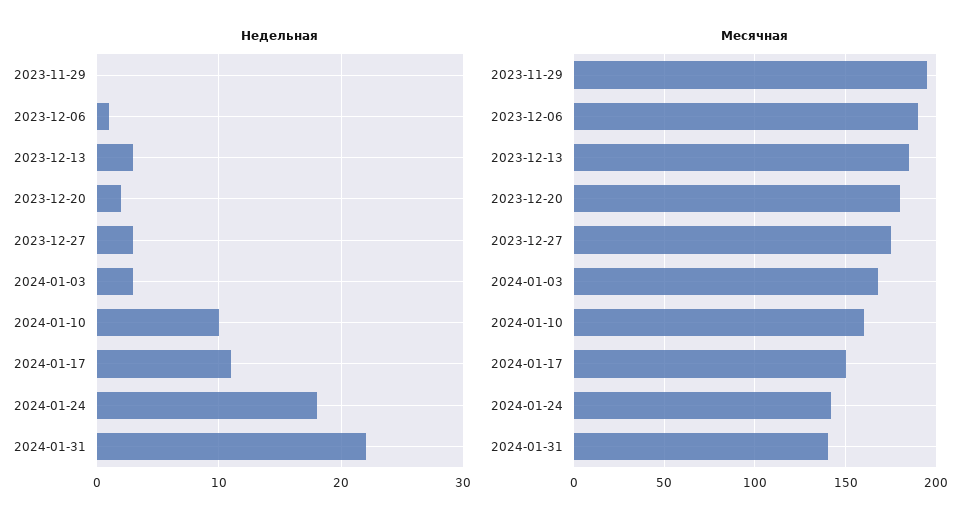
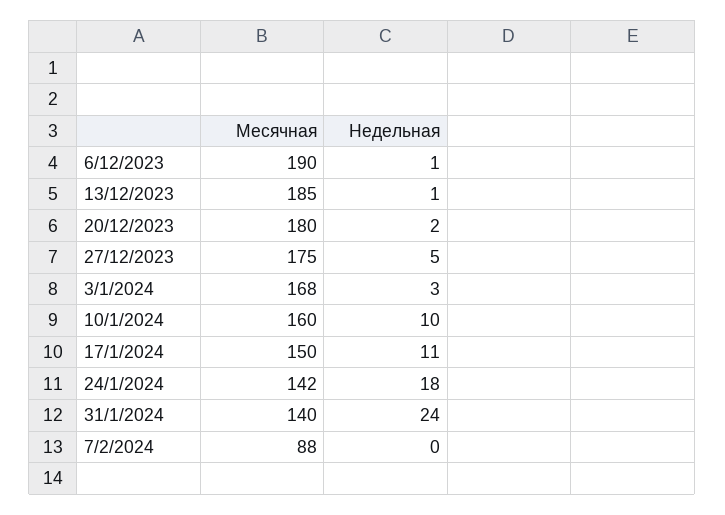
Недельная, 2023-11-29: 0 -> none
Недельная, 2023-12-13: 3 -> 1
Недельная, 2023-12-27: 3 -> 5
Недельная, 2024-01-31: 22 -> 24
Месячная, 2023-11-29: 195 -> none
Месячная, 7/2/2024: none -> 88
Недельная, 7/2/2024: none -> 0

